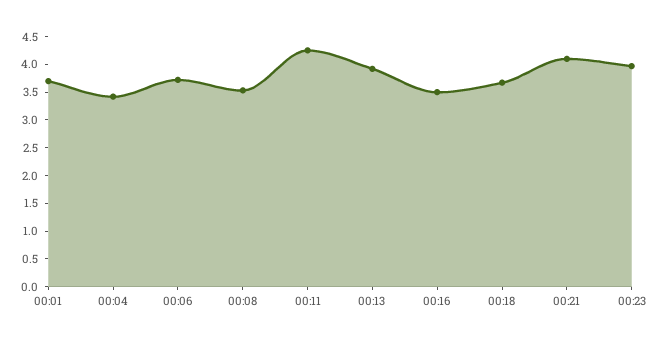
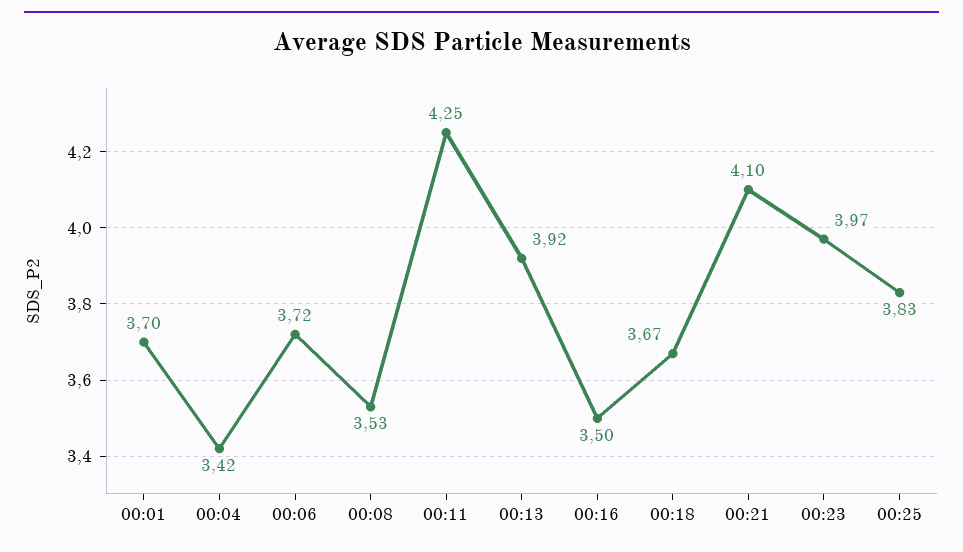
00:25: none -> 3.83

